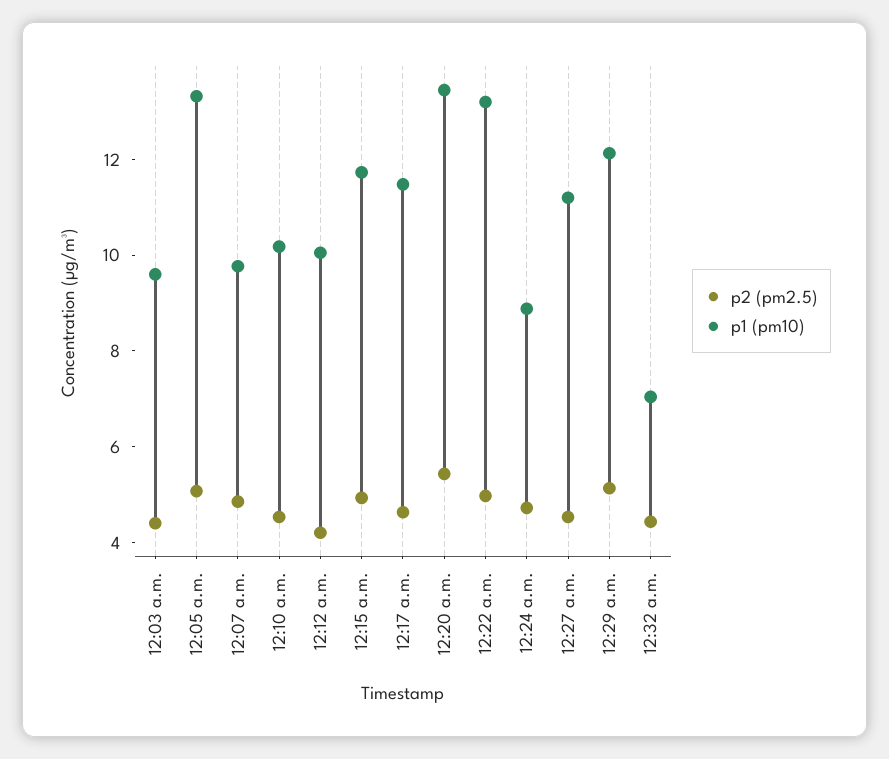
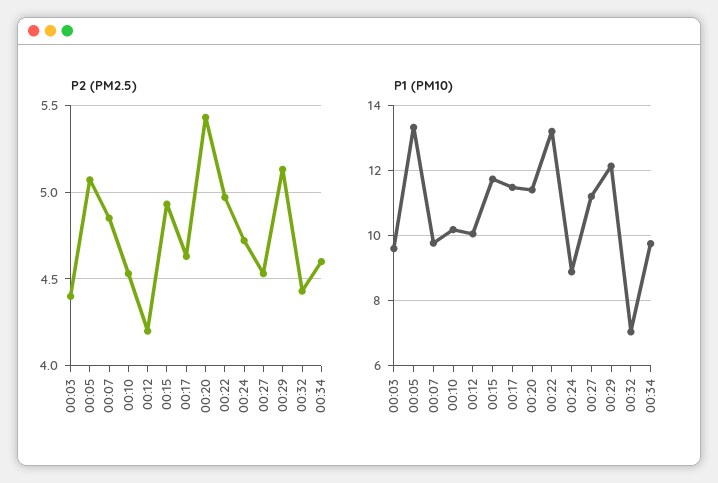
p1 (pm10), 12:20 a.m.: 13.5 -> 11.4
p2 (pm2.5), 00:34: none -> 4.6
p1 (pm10), 00:34: none -> 9.8

